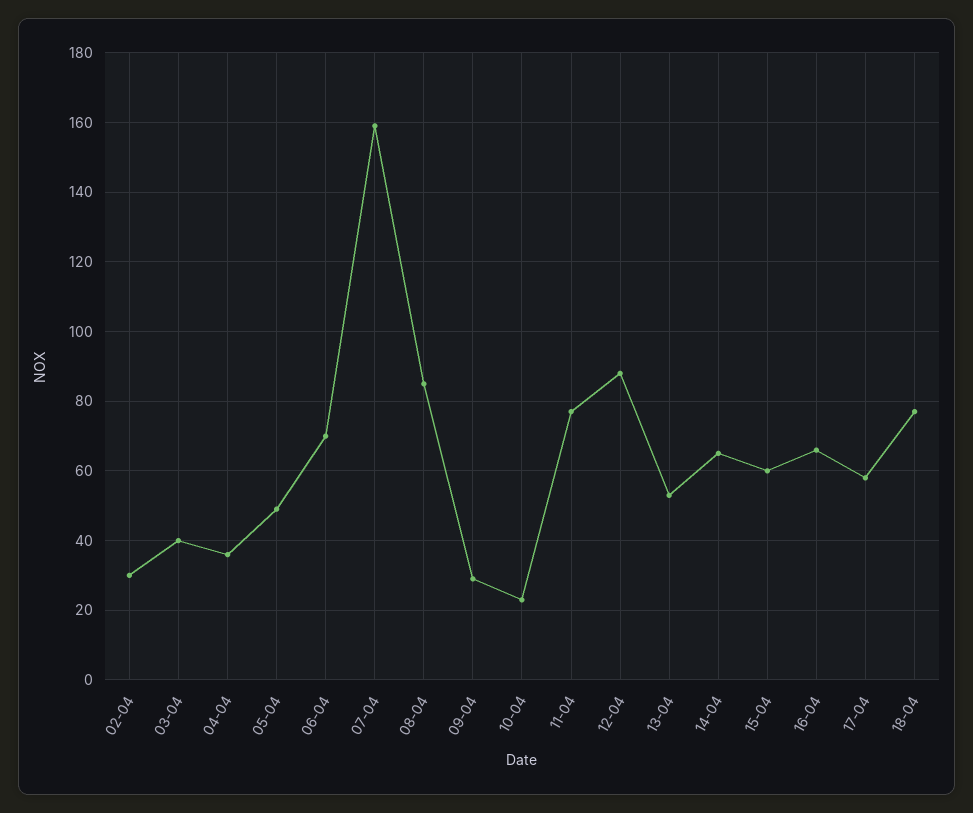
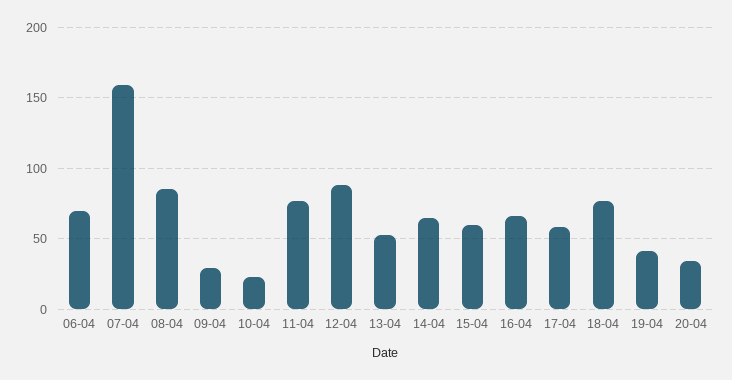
02-04: 30 -> none
03-04: 40 -> none
04-04: 35 -> none
05-04: 50 -> none
19-04: none -> 40
20-04: none -> 35

